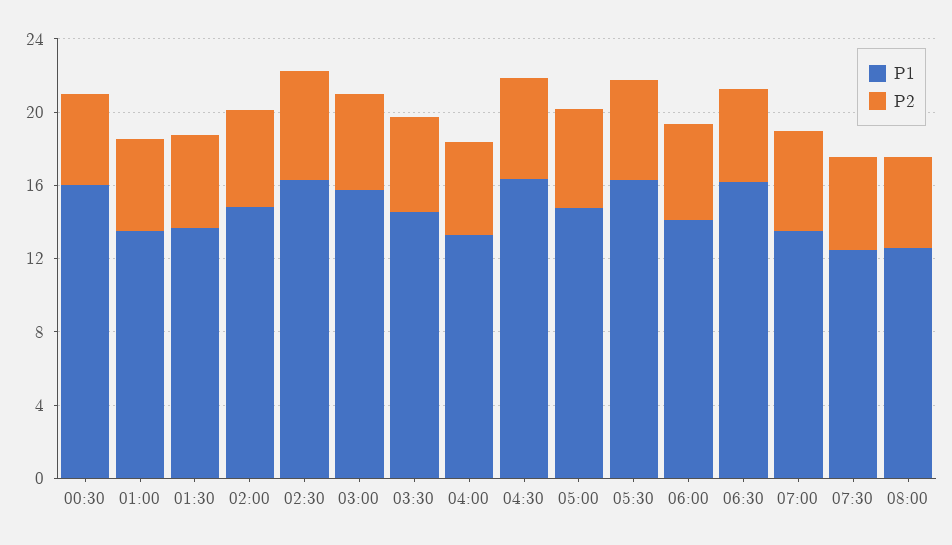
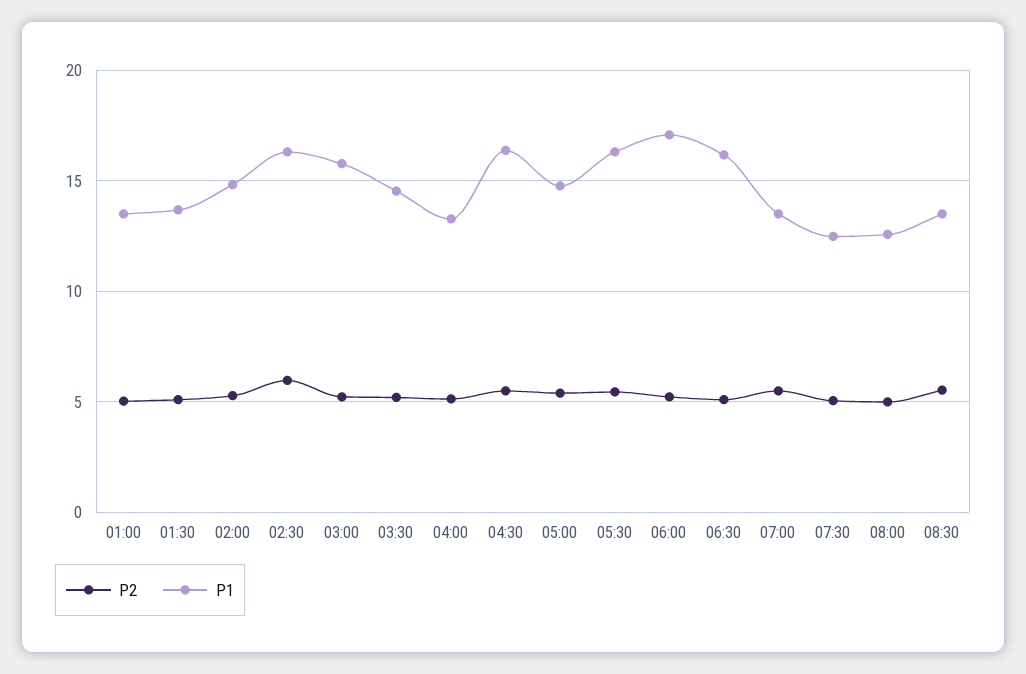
P1, 00:30: 16 -> none
P2, 00:30: 5 -> none
P1, 06:00: 14 -> 17
P2, 08:30: none -> 5.5
P1, 08:30: none -> 13.5

